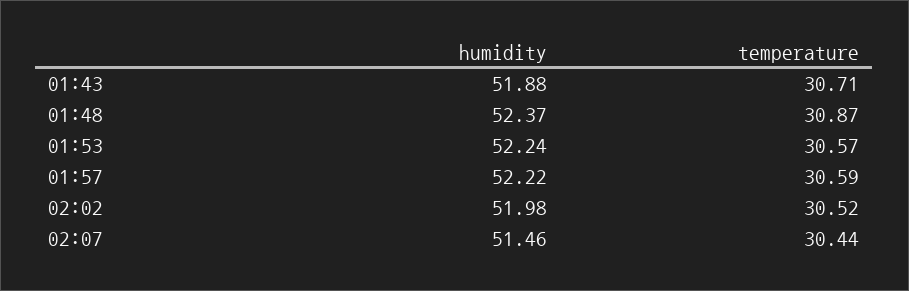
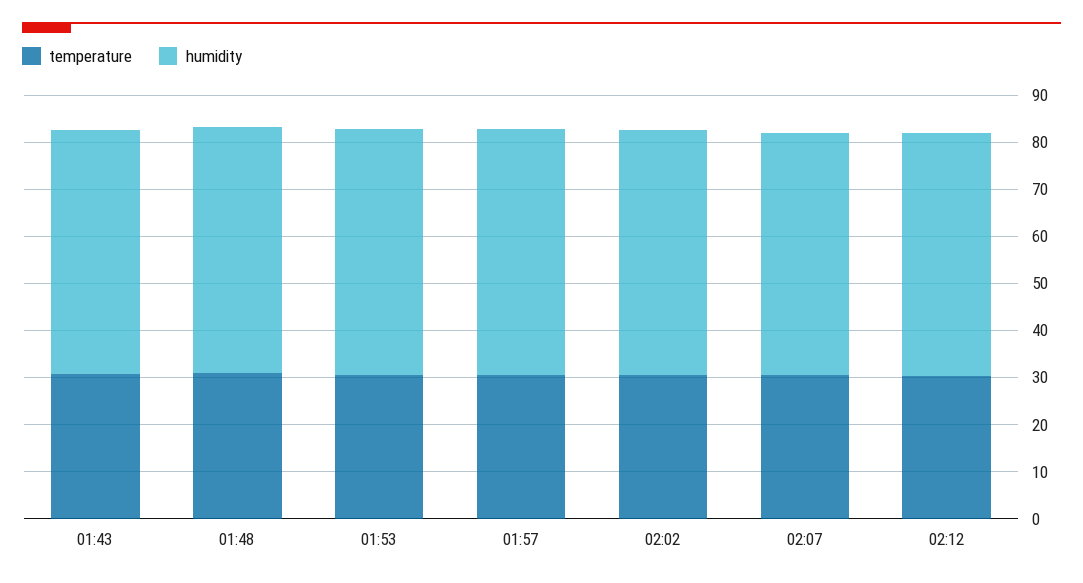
temperature, 02:12: none -> 30
humidity, 02:12: none -> 52

